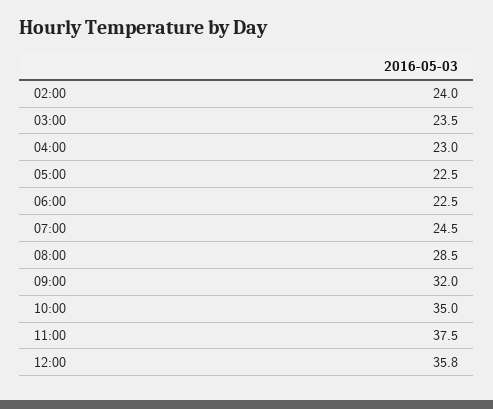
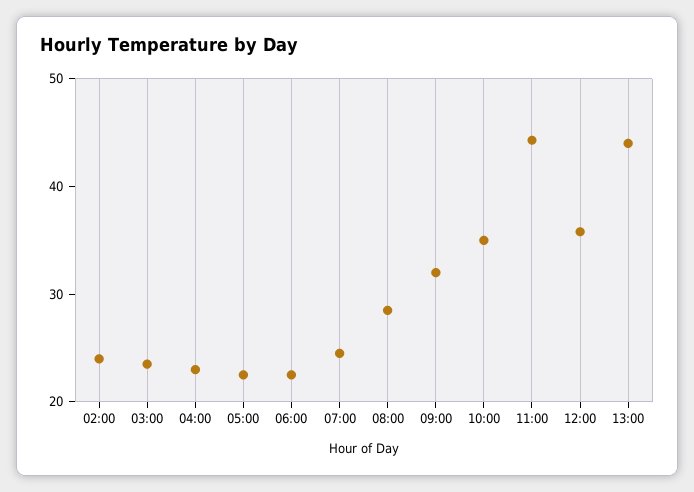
11:00: 37.5 -> 44
13:00: none -> 44

